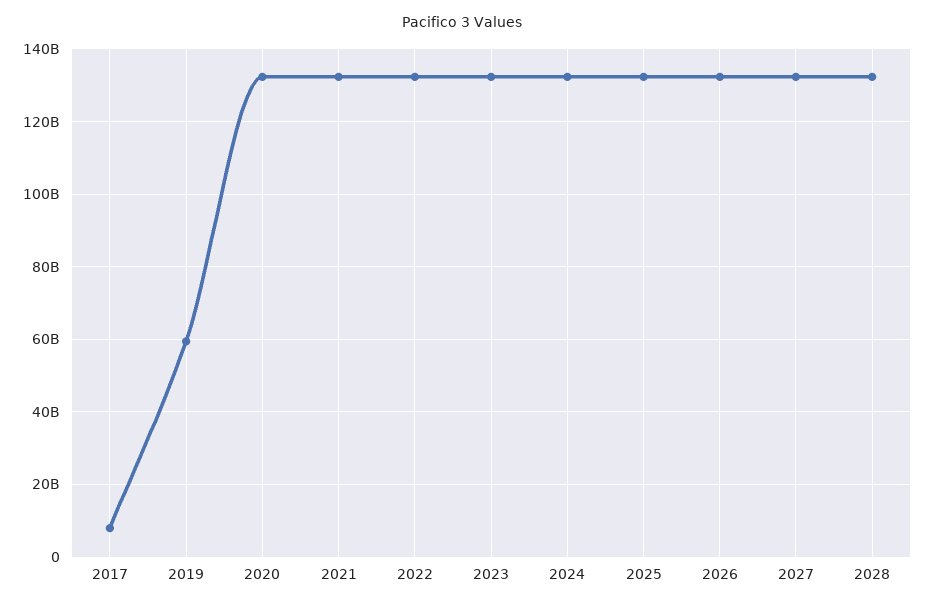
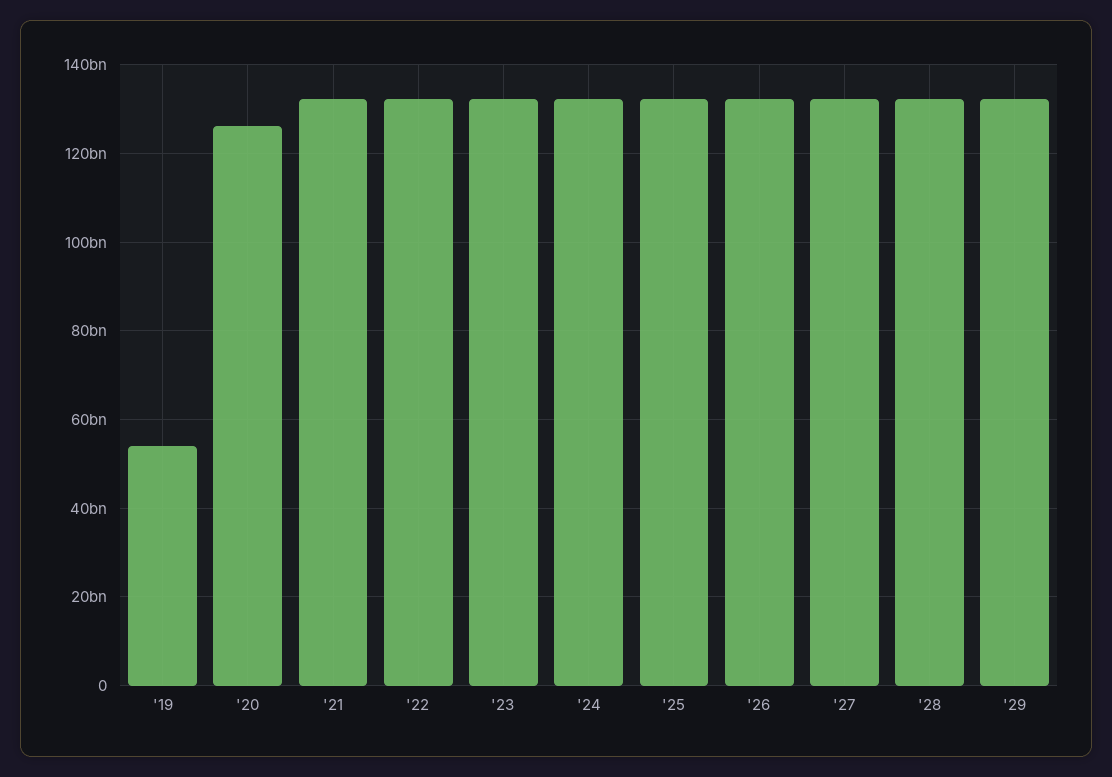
2017: 8000000000 -> none
2019: 60000000000 -> 54000000000
2020: 132000000000 -> 126000000000
'29: none -> 132000000000

